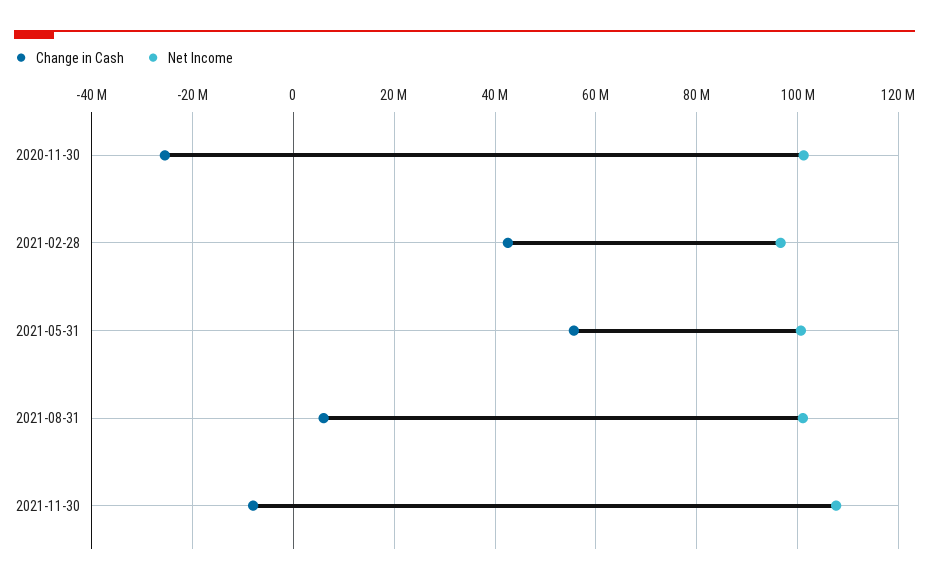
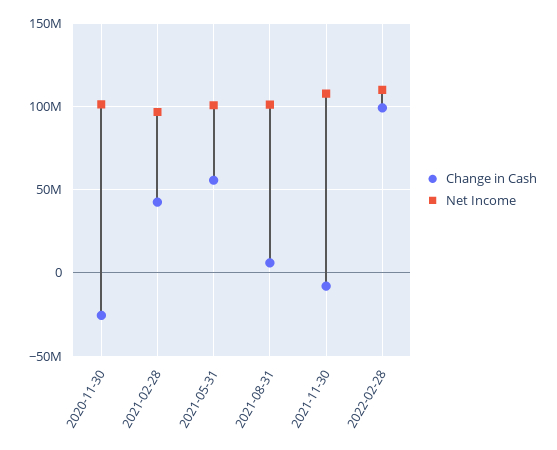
Change in Cash, 2022-02-28: none -> 100000000
Net Income, 2022-02-28: none -> 110000000

